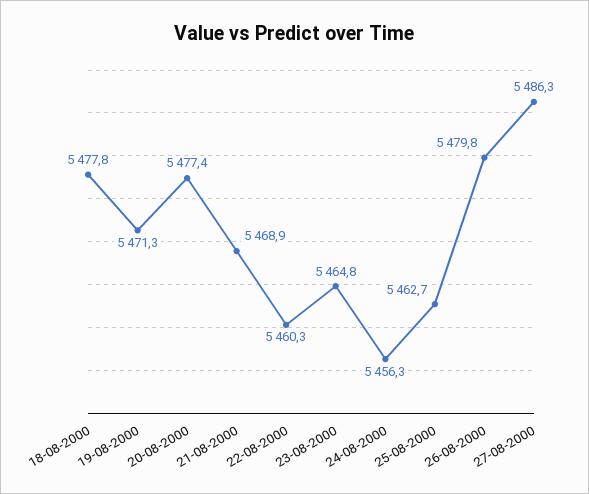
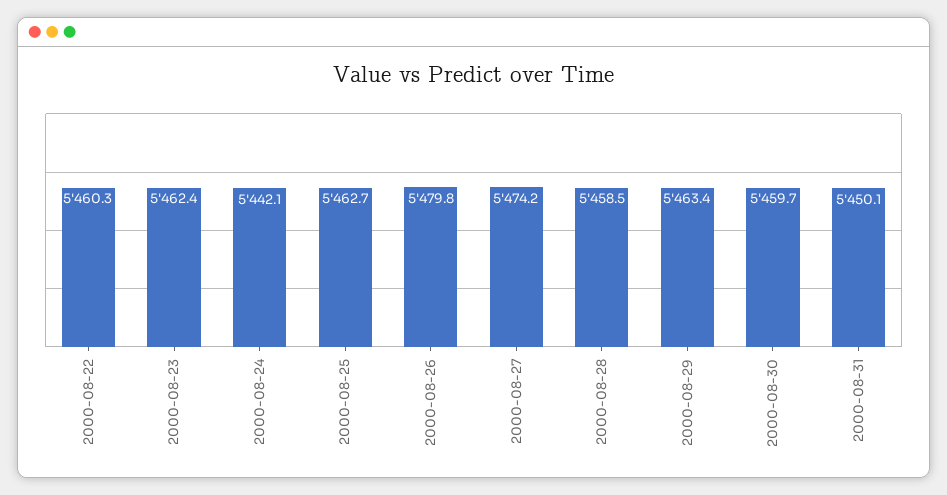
18-08-2000: 5477.8 -> none
19-08-2000: 5471.3 -> none
20-08-2000: 5477.4 -> none
21-08-2000: 5468.9 -> none
23-08-2000: 5464.8 -> 5462.4
24-08-2000: 5456.3 -> 5442.1
27-08-2000: 5486.3 -> 5474.2
2000-08-28: none -> 5458.5
2000-08-29: none -> 5463.4
2000-08-30: none -> 5459.7
2000-08-31: none -> 5450.1

